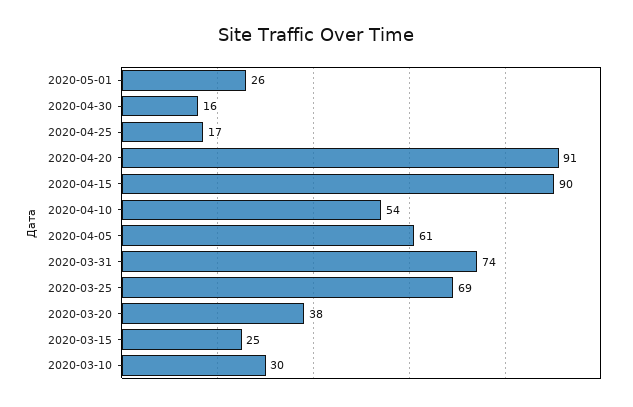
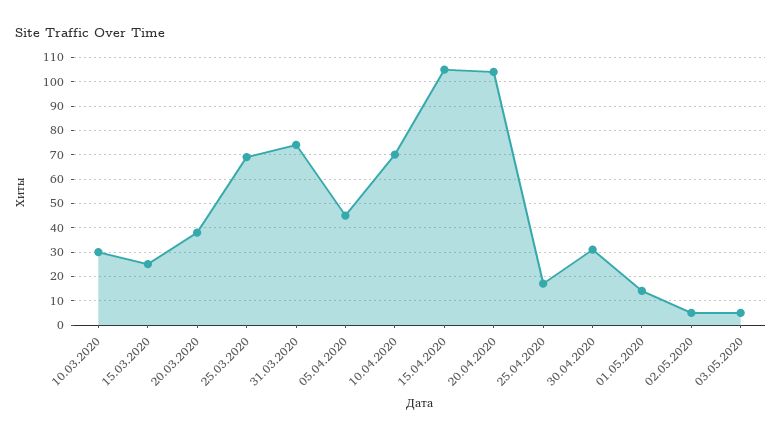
2020-05-01: 26 -> 15
2020-04-30: 16 -> 30
2020-04-20: 91 -> 105
2020-04-15: 90 -> 105
2020-04-10: 54 -> 70
2020-04-05: 61 -> 45
02.05.2020: none -> 5
03.05.2020: none -> 5

